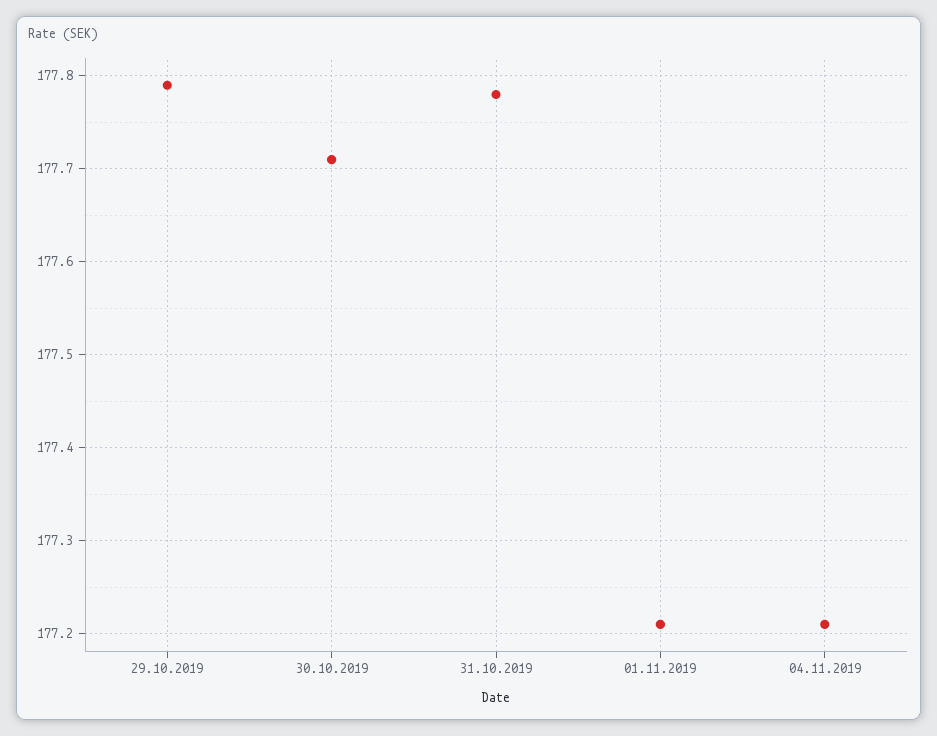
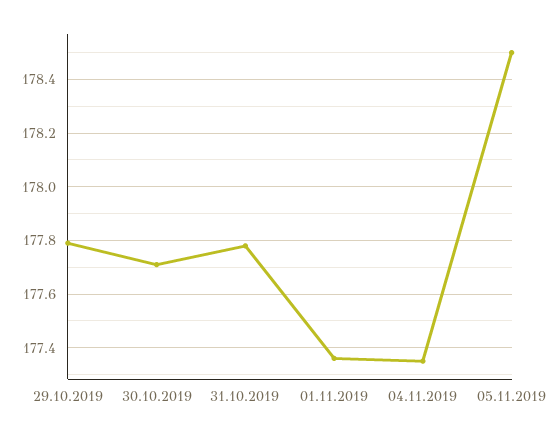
01.11.2019: 177.21 -> 177.35
04.11.2019: 177.21 -> 177.35
05.11.2019: none -> 178.5

